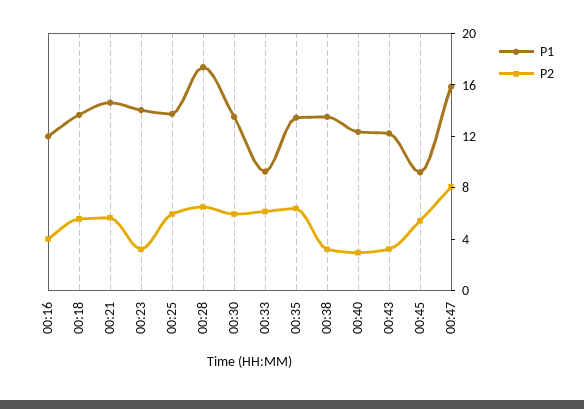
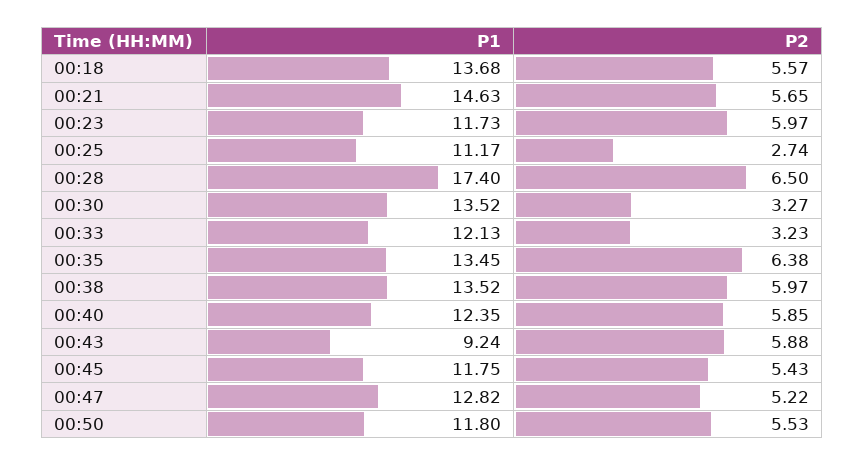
P1, 00:16: 12 -> none
P2, 00:16: 4 -> none
P1, 00:23: 14 -> 11.73
P2, 00:23: 3 -> 5.97
P1, 00:25: 14 -> 11.17
P2, 00:25: 6 -> 2.74
P2, 00:30: 6 -> 3.27
P1, 00:33: 9 -> 12.13
P2, 00:33: 6 -> 3.23
P2, 00:38: 3 -> 5.97
P2, 00:40: 3 -> 5.85
P1, 00:43: 12 -> 9.24
P2, 00:43: 3 -> 5.88
P1, 00:45: 9 -> 11.75
P1, 00:47: 16 -> 12.82
P2, 00:47: 8 -> 5.22
P1, 00:50: none -> 11.8
P2, 00:50: none -> 5.53

